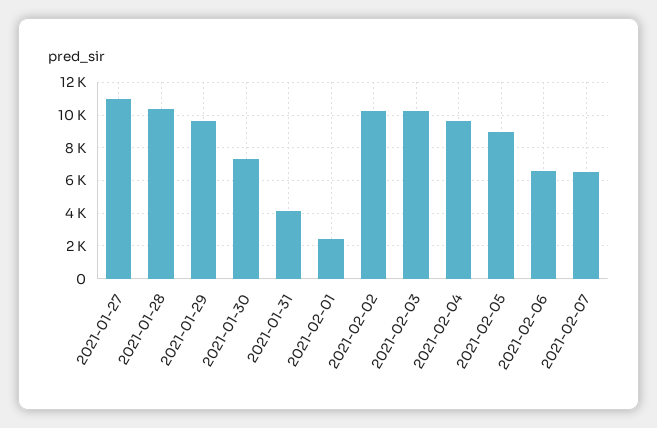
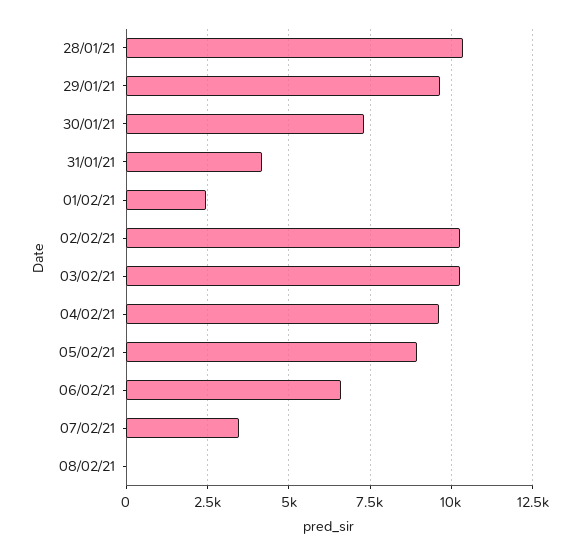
2021-01-27: 11000 -> none
2021-02-07: 6500 -> 3500
08/02/21: none -> 0

